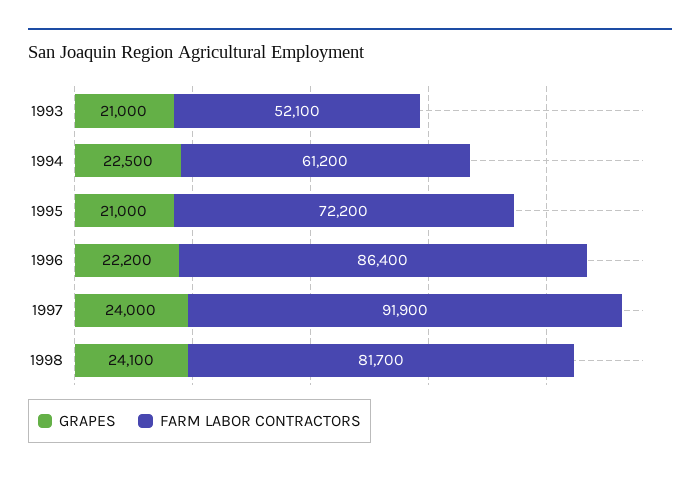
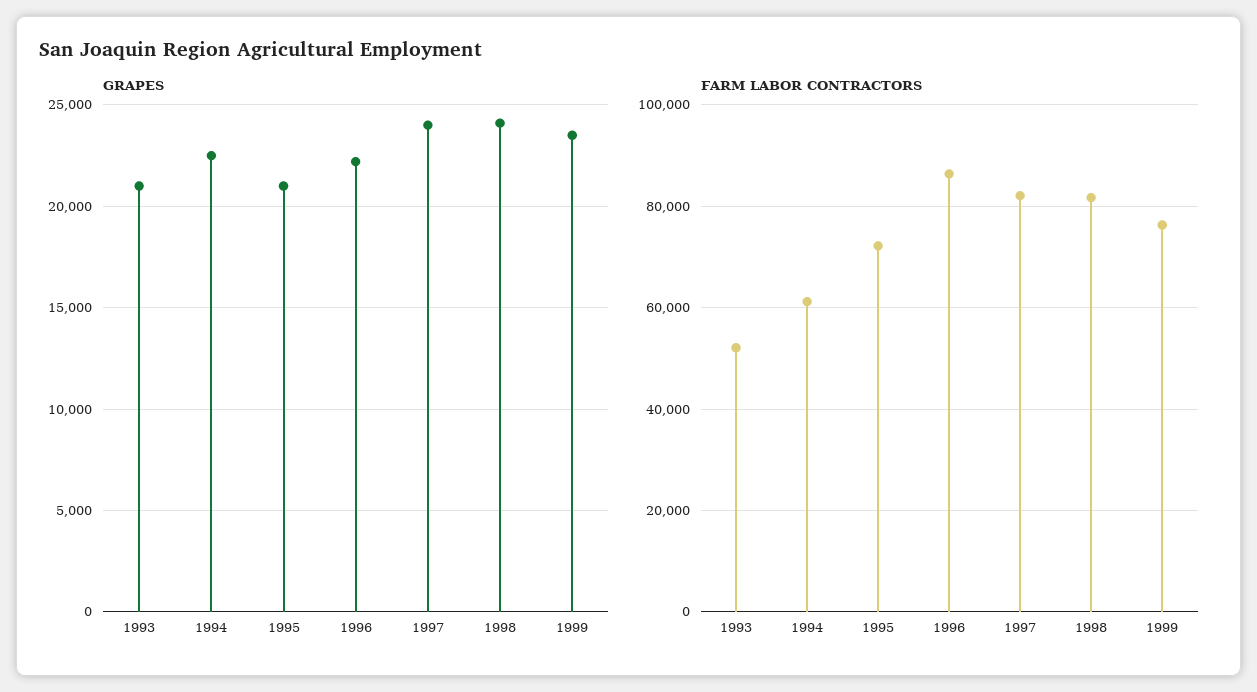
FARM LABOR CONTRACTORS, 1997: 91900 -> 82000
GRAPES, 1999: none -> 23500
FARM LABOR CONTRACTORS, 1999: none -> 76000

